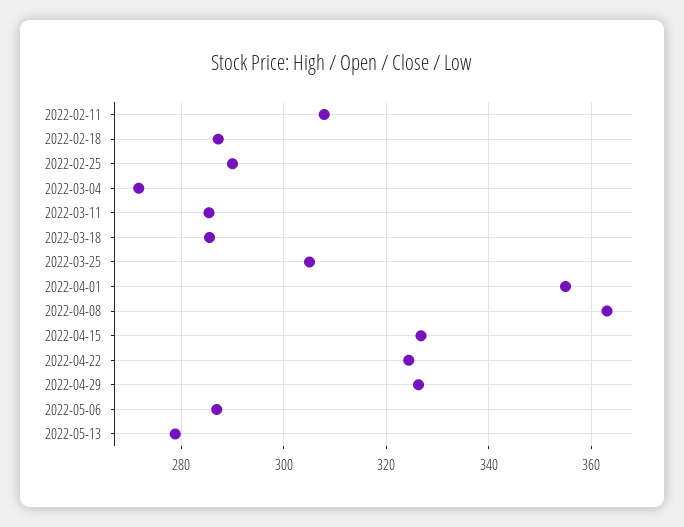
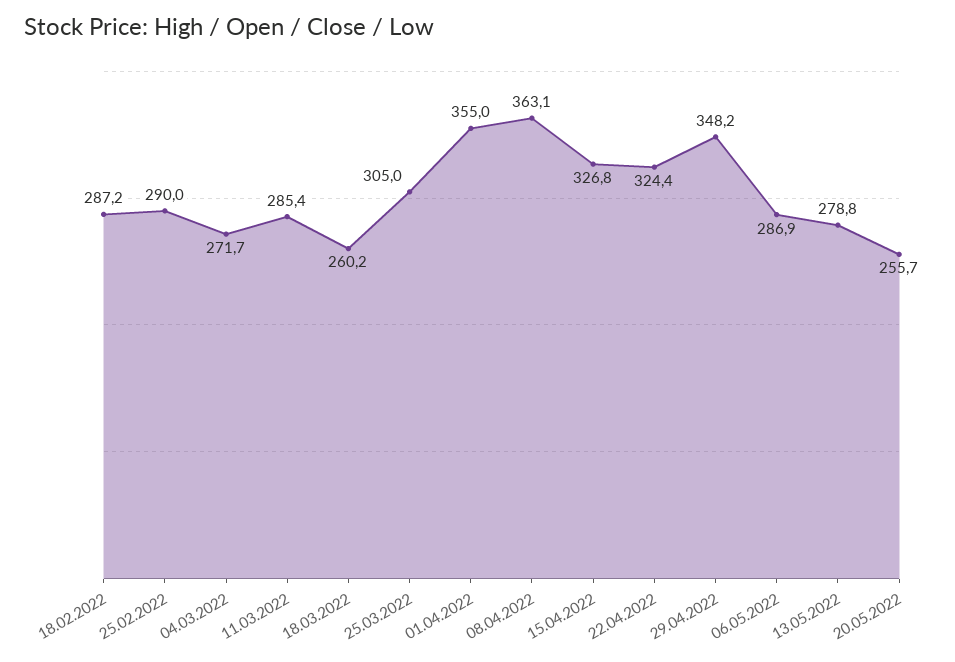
2022-02-11: 308 -> none
2022-03-18: 286 -> 260.2
2022-04-29: 326 -> 348.2
20.05.2022: none -> 255.7

